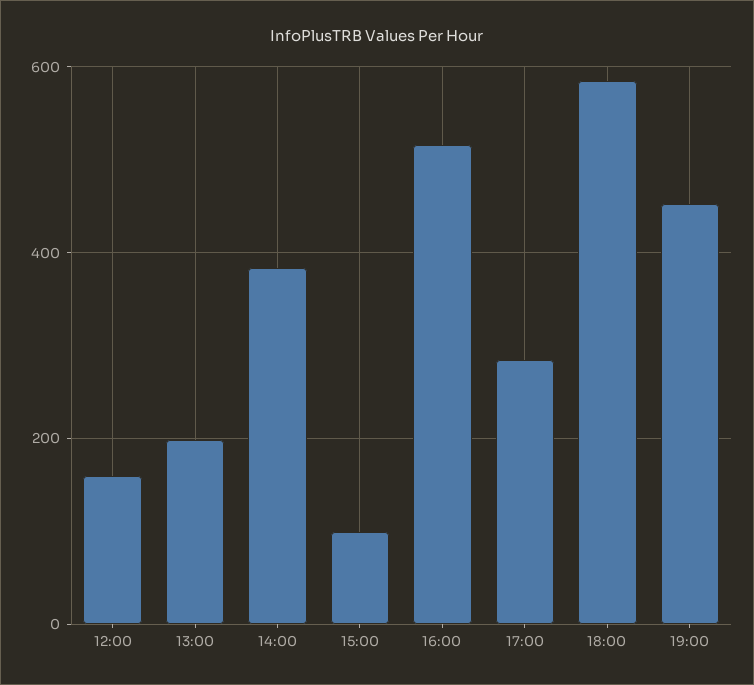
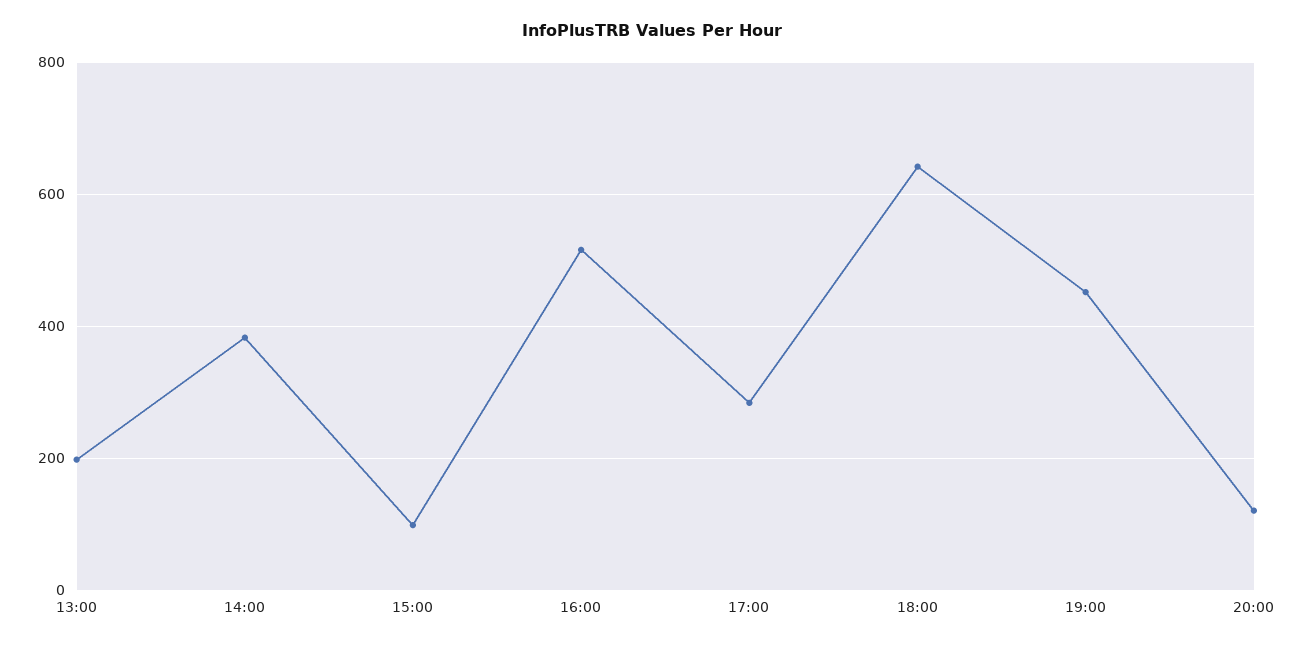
12:00: 160 -> none
18:00: 580 -> 640
20:00: none -> 120

